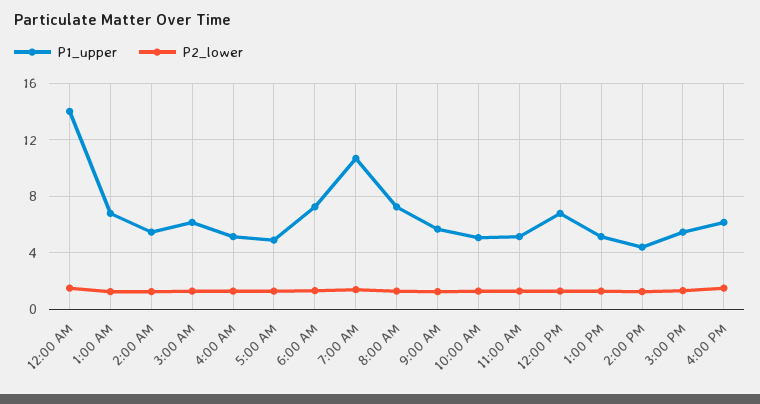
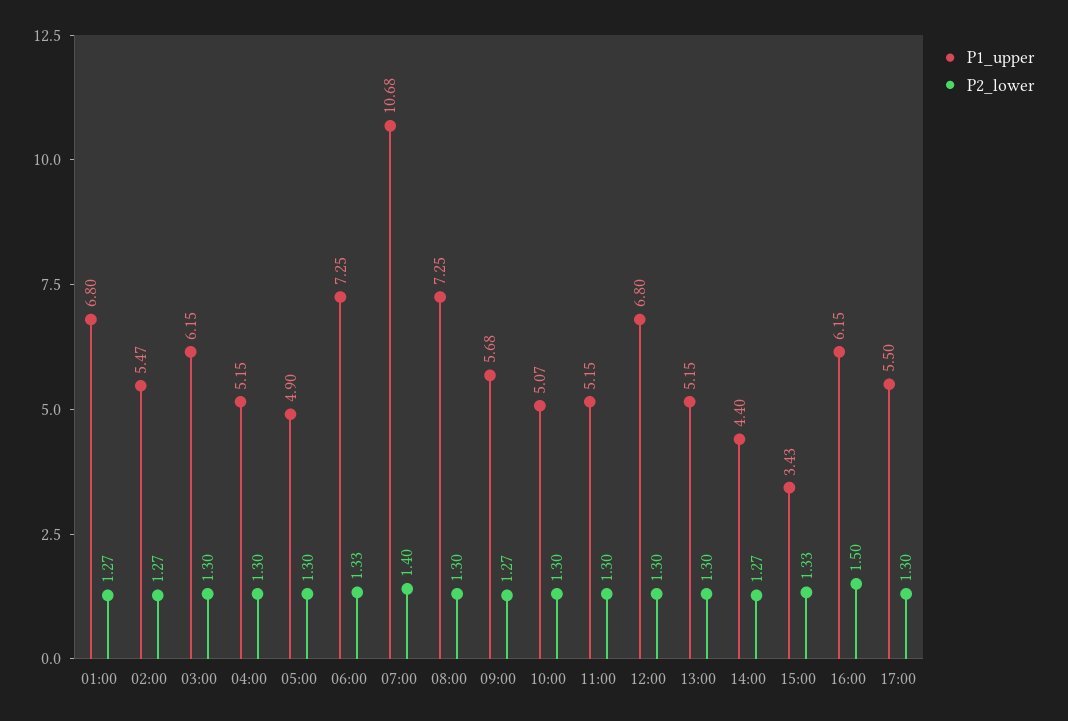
P1_upper, 12:00 AM: 14 -> none
P2_lower, 12:00 AM: 1.5 -> none
P1_upper, 3:00 PM: 5.5 -> 3.43
P1_upper, 17:00: none -> 5.5
P2_lower, 17:00: none -> 1.3

